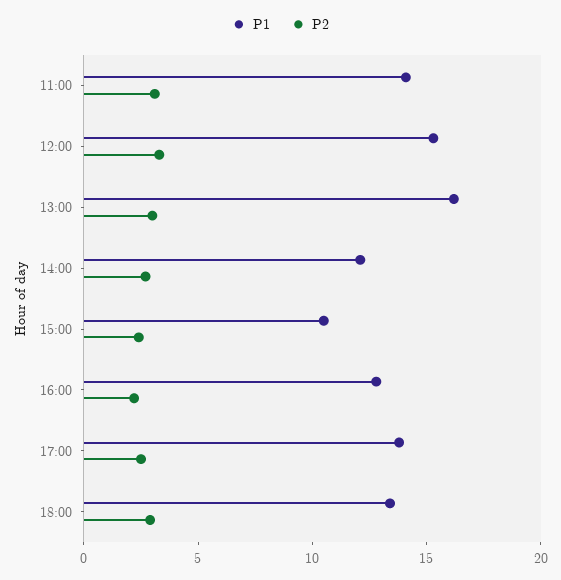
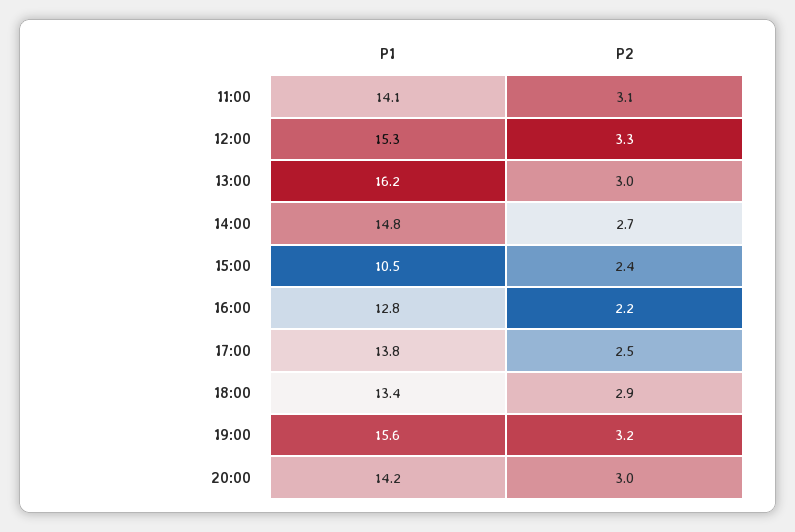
P1, 14:00: 12 -> 14.8
P1, 19:00: none -> 15.6
P2, 19:00: none -> 3.2
P1, 20:00: none -> 14.2
P2, 20:00: none -> 3

